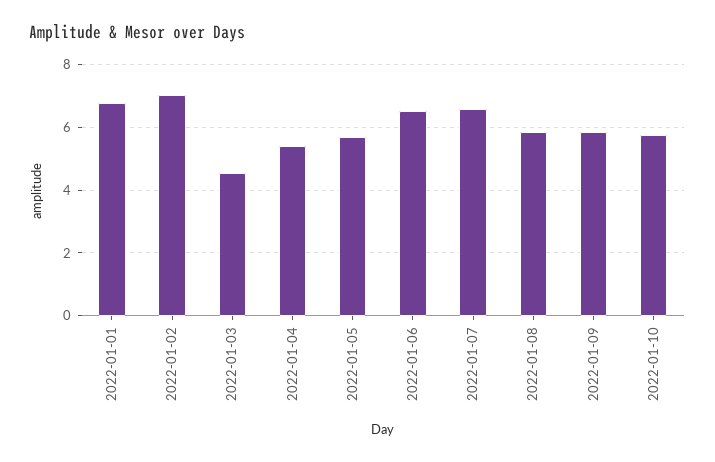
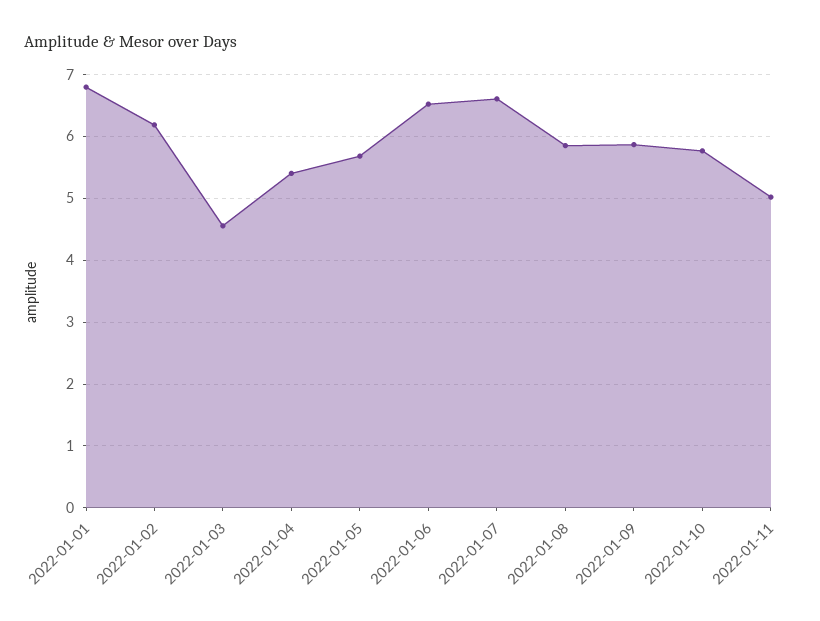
2022-01-02: 7 -> 6.2
2022-01-11: none -> 5

